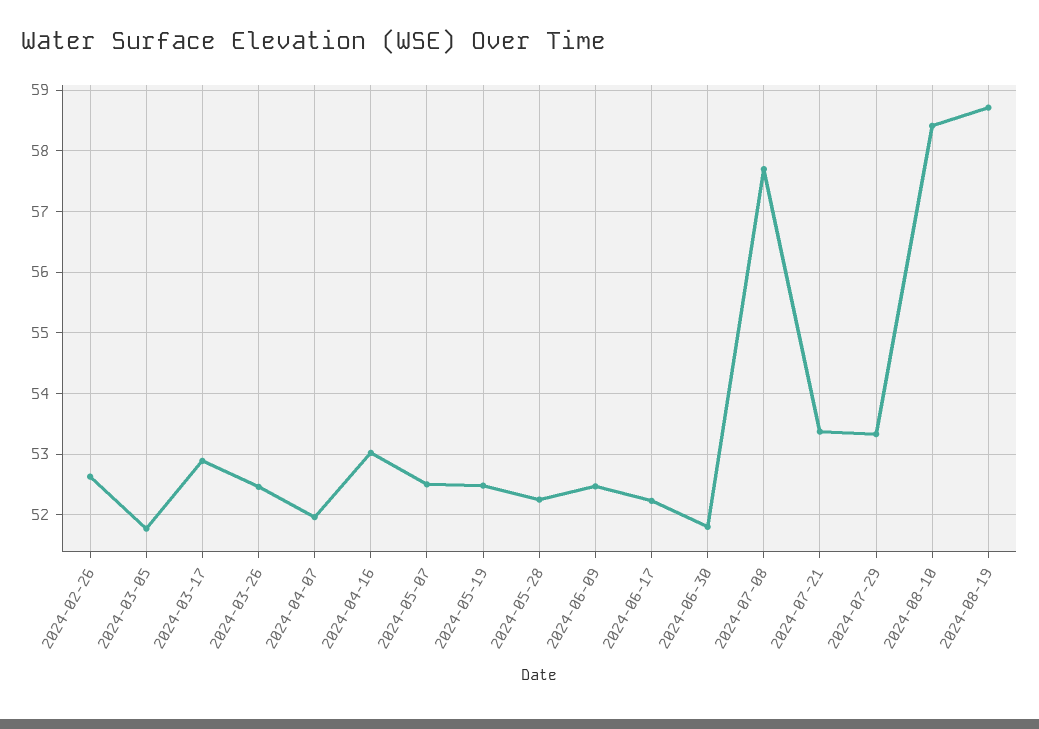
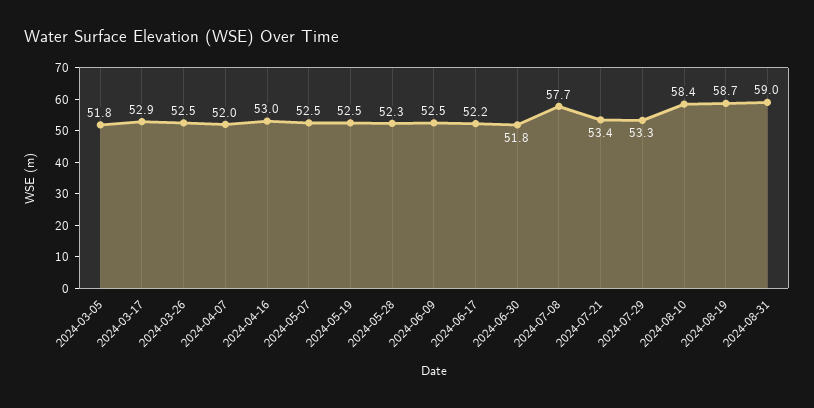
2024-02-26: 52.6 -> none
2024-08-31: none -> 59

